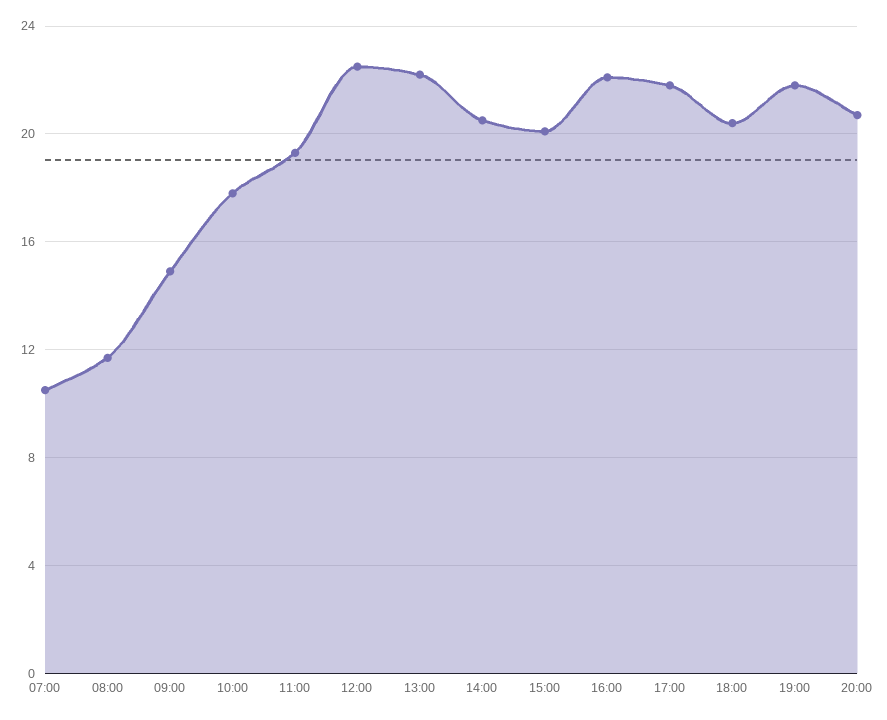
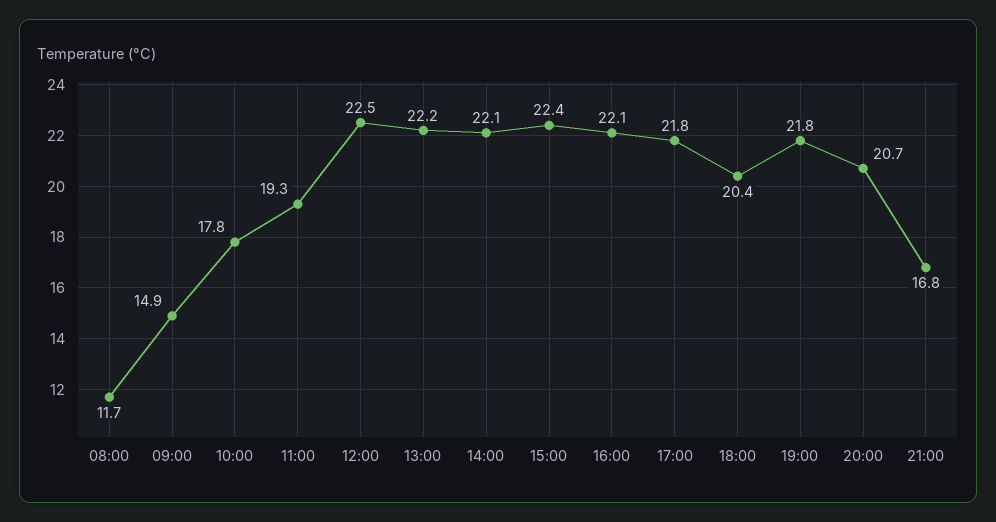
07:00: 10.5 -> none
14:00: 20.5 -> 22.1
15:00: 20 -> 22.4
21:00: none -> 16.8

